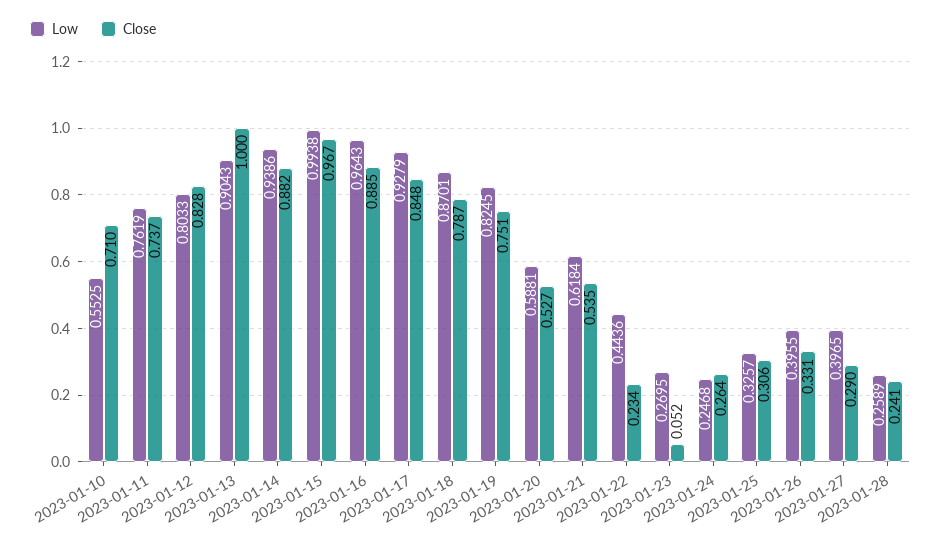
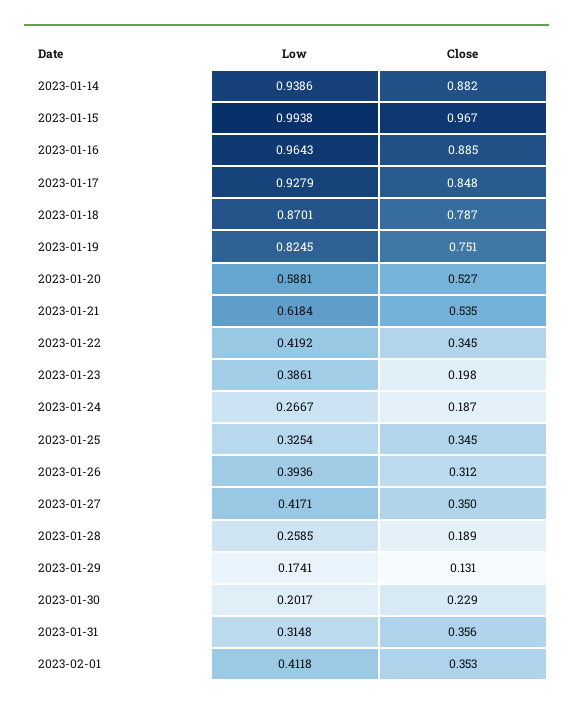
Low, 2023-01-10: 0.5525 -> none
Close, 2023-01-10: 0.71 -> none
Low, 2023-01-11: 0.7619 -> none
Close, 2023-01-11: 0.737 -> none
Low, 2023-01-12: 0.8033 -> none
Close, 2023-01-12: 0.828 -> none
Low, 2023-01-13: 0.9043 -> none
Close, 2023-01-13: 1 -> none
Low, 2023-01-22: 0.4436 -> 0.4192
Close, 2023-01-22: 0.234 -> 0.345
Low, 2023-01-23: 0.2695 -> 0.3861
Close, 2023-01-23: 0.052 -> 0.198
Low, 2023-01-24: 0.2468 -> 0.2667
Close, 2023-01-24: 0.264 -> 0.187
Low, 2023-01-25: 0.3257 -> 0.3254
Close, 2023-01-25: 0.306 -> 0.345
Low, 2023-01-26: 0.3955 -> 0.3936
Close, 2023-01-26: 0.331 -> 0.312
Low, 2023-01-27: 0.3965 -> 0.4171
Close, 2023-01-27: 0.29 -> 0.35
Low, 2023-01-28: 0.2589 -> 0.2585
Close, 2023-01-28: 0.241 -> 0.189
Low, 2023-01-29: none -> 0.1741
Close, 2023-01-29: none -> 0.131
Low, 2023-01-30: none -> 0.2017
Close, 2023-01-30: none -> 0.229
Low, 2023-01-31: none -> 0.3148
Close, 2023-01-31: none -> 0.356
Low, 2023-02-01: none -> 0.4118
Close, 2023-02-01: none -> 0.353

